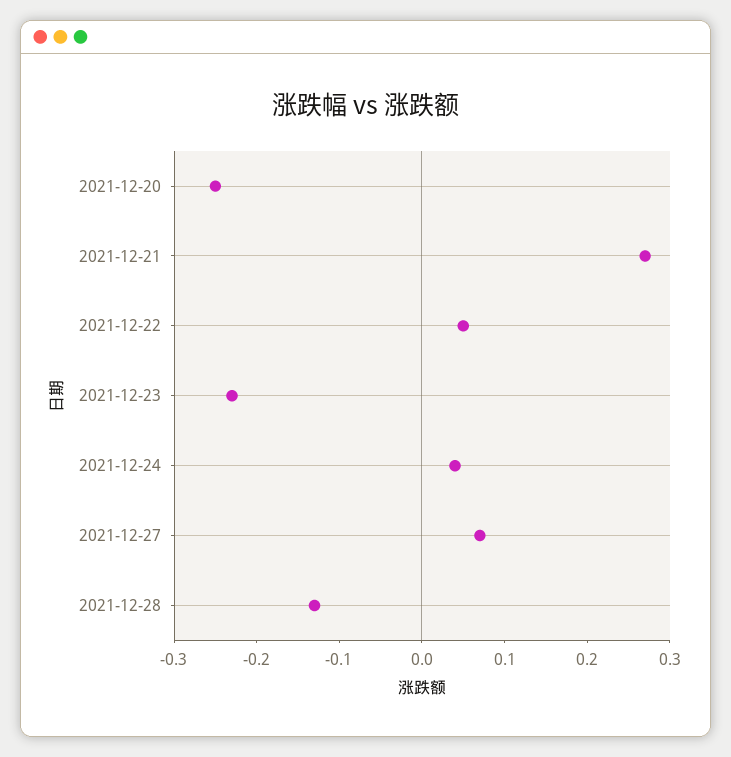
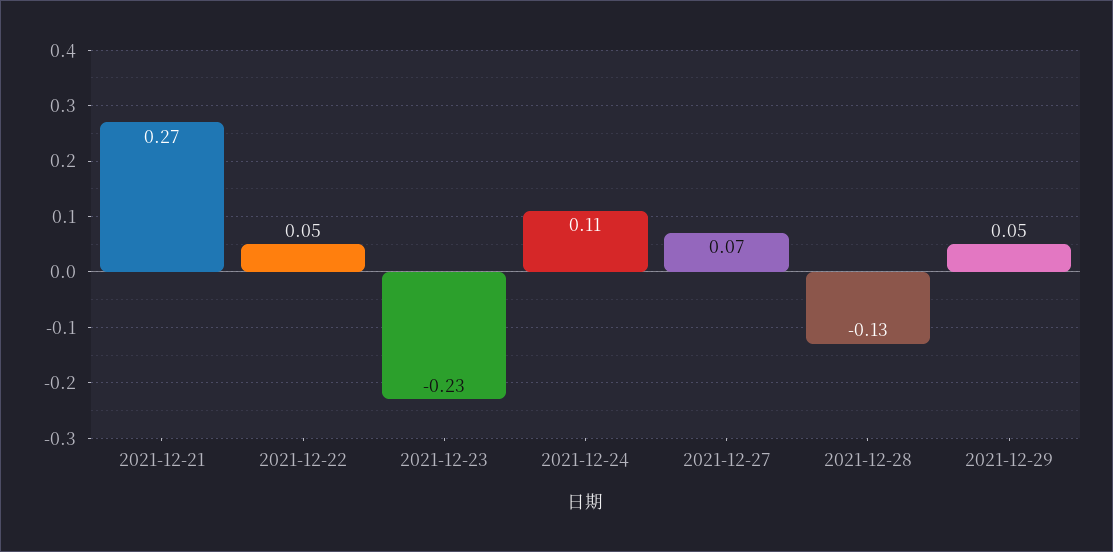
2021-12-20: -0.25 -> none
2021-12-24: 0.04 -> 0.11
2021-12-29: none -> 0.05

